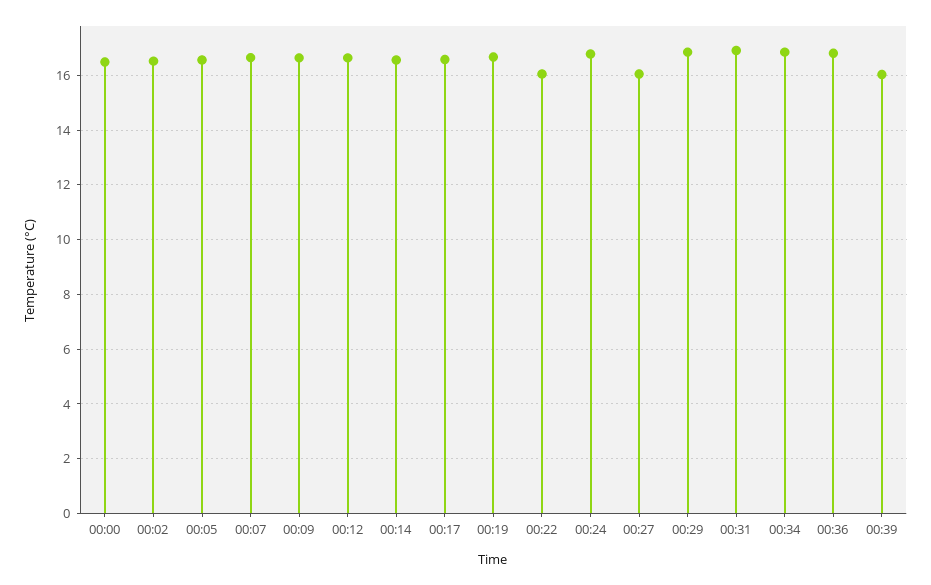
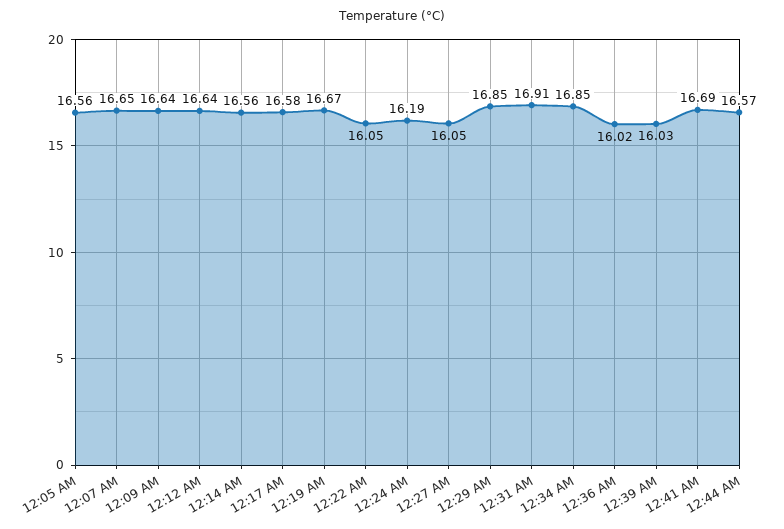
00:00: 16.5 -> none
00:02: 16.5 -> none
00:24: 16.75 -> 16.19
00:36: 16.75 -> 16.02
12:41 AM: none -> 16.69
12:44 AM: none -> 16.57

